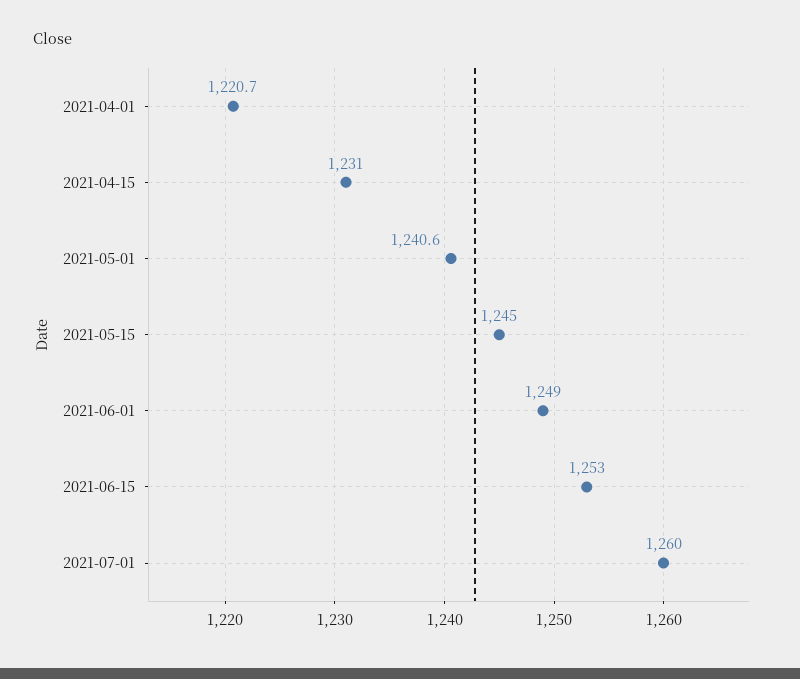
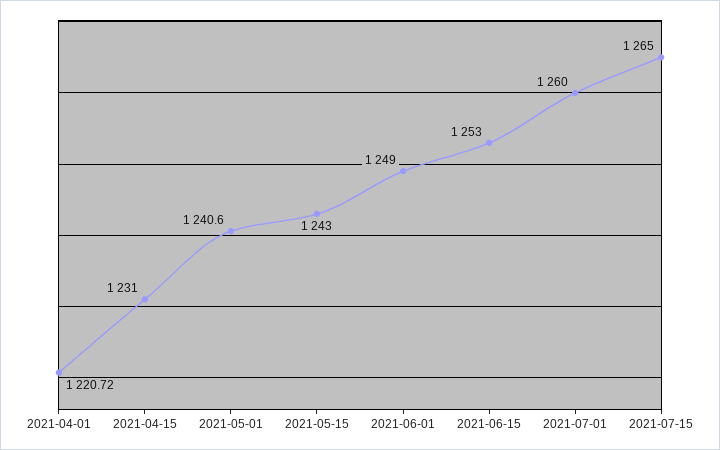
2021-05-15: 1245 -> 1243
2021-07-15: none -> 1265

